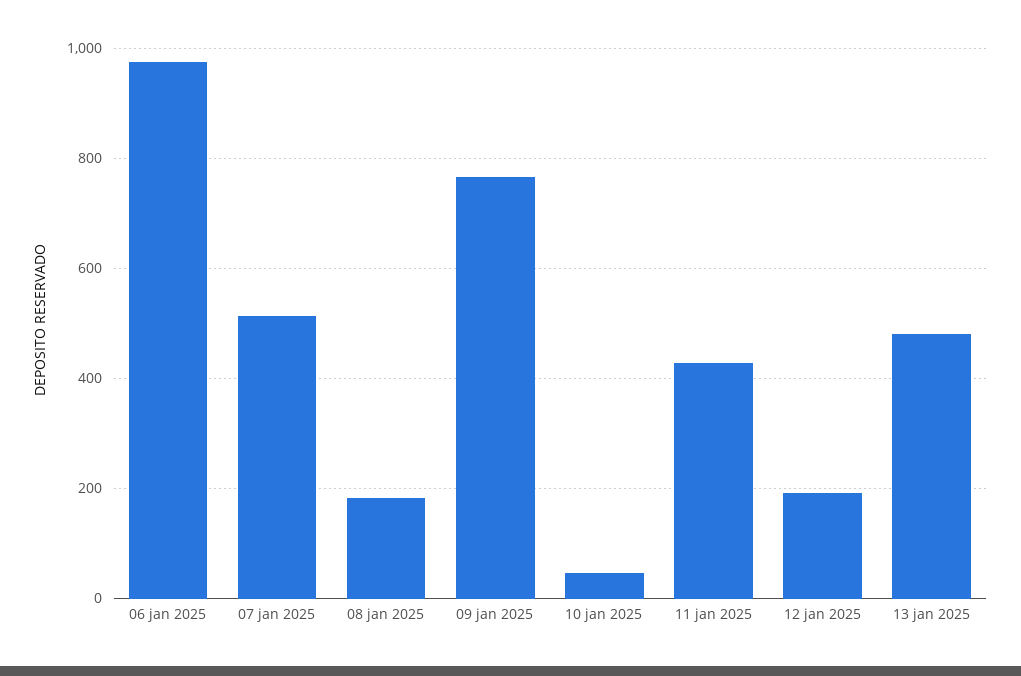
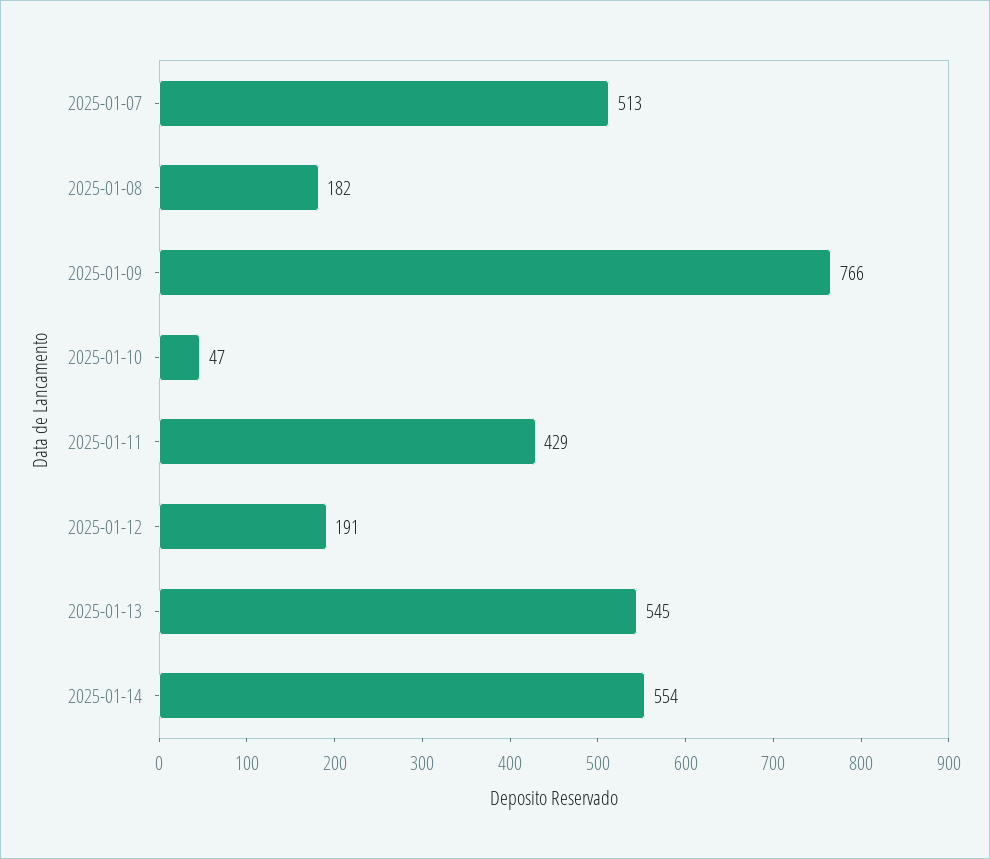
06 jan 2025: 980 -> none
13 jan 2025: 480 -> 545
2025-01-14: none -> 554

